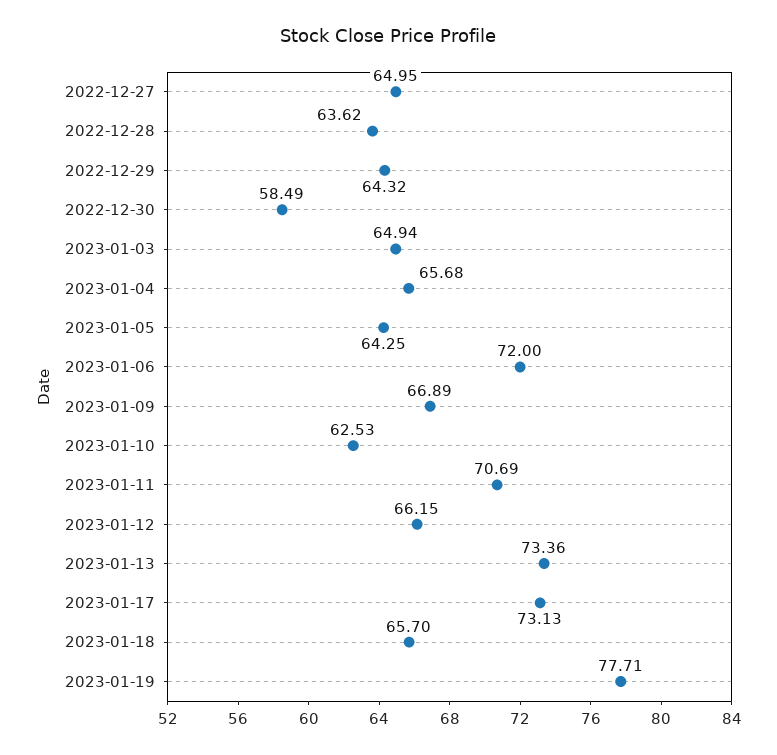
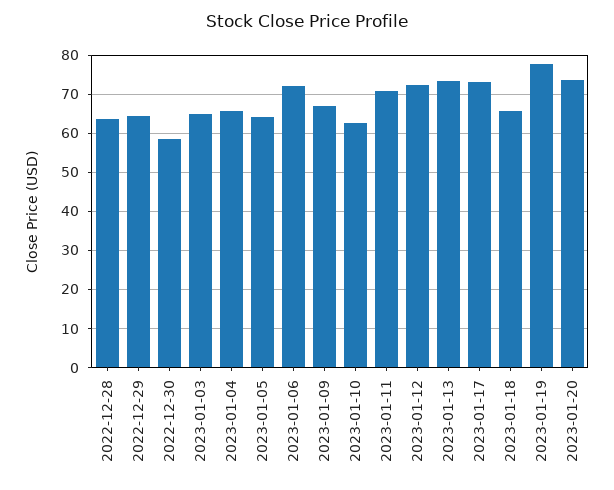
2022-12-27: 64.95 -> none
2023-01-12: 66.15 -> 72
2023-01-20: none -> 74

